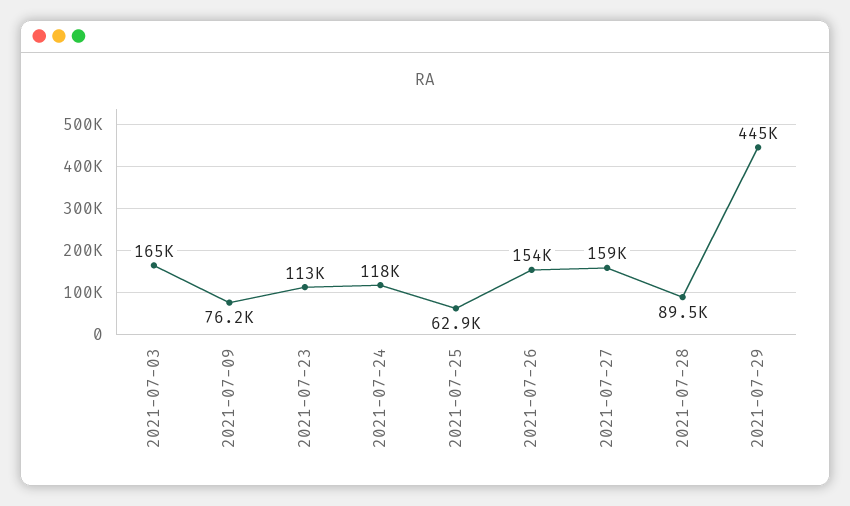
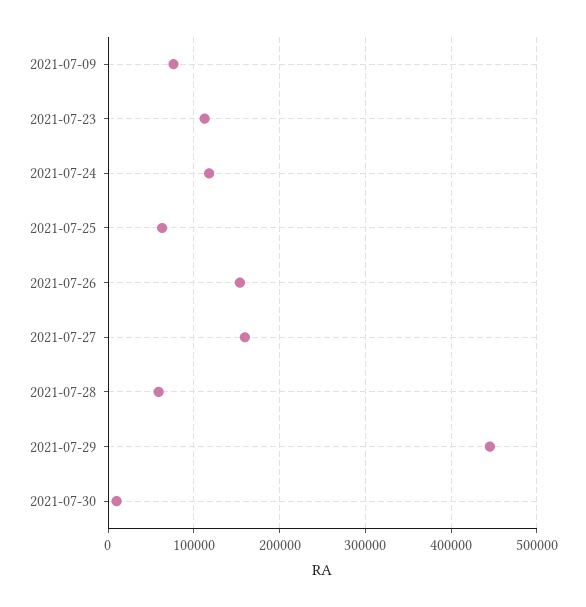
2021-07-03: 165000 -> none
2021-07-28: 89500 -> 60000
2021-07-30: none -> 10000

